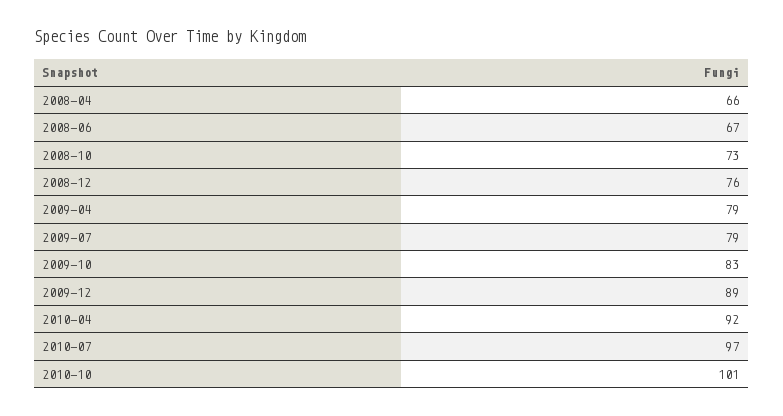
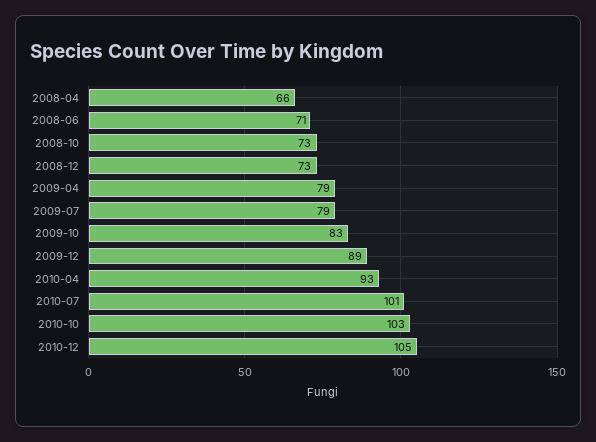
2008-06: 67 -> 71
2008-12: 76 -> 73
2010-04: 92 -> 93
2010-07: 97 -> 101
2010-10: 101 -> 103
2010-12: none -> 105

